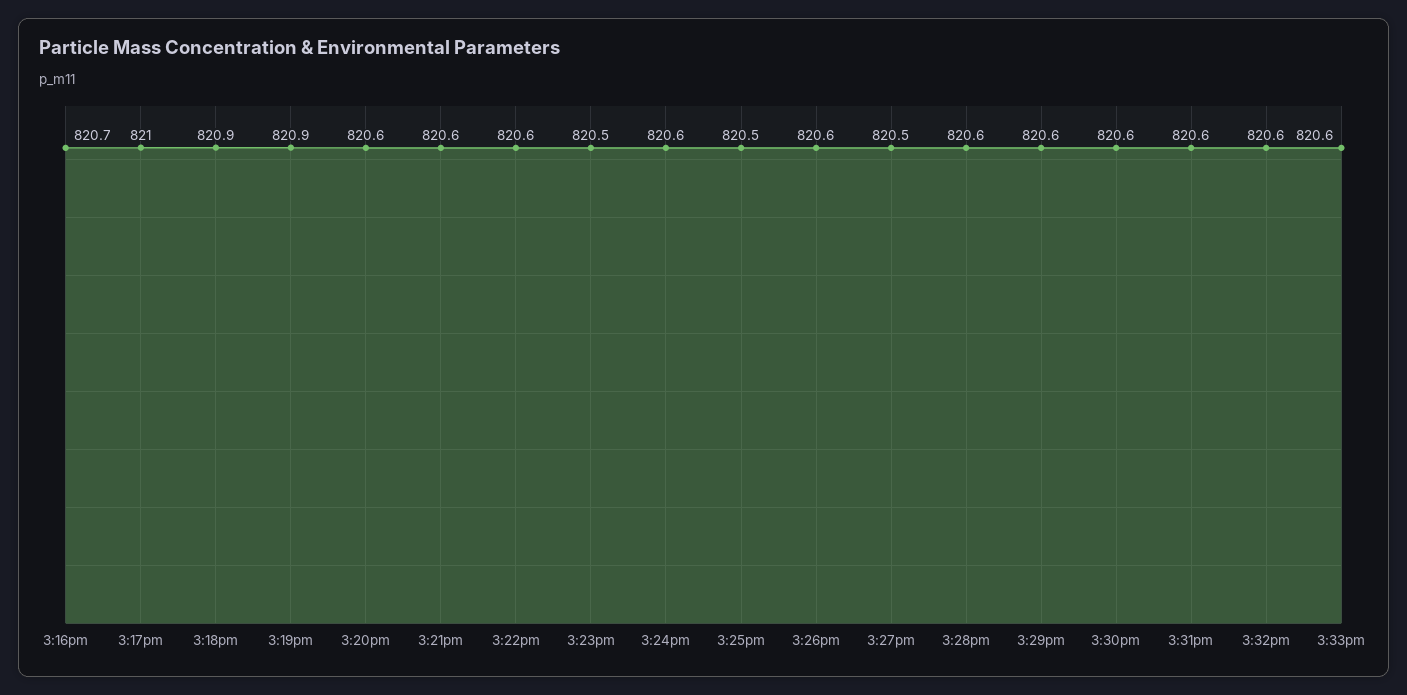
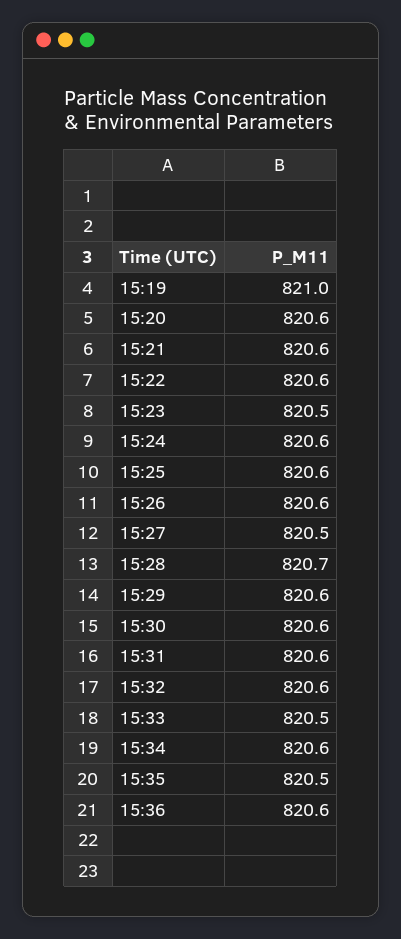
3:16pm: 820.7 -> none
3:17pm: 821 -> none
3:18pm: 820.9 -> none
3:19pm: 820.9 -> 821
3:25pm: 820.5 -> 820.6
3:28pm: 820.6 -> 820.7
3:33pm: 820.6 -> 820.5
15:34: none -> 820.6
15:35: none -> 820.5
15:36: none -> 820.6

